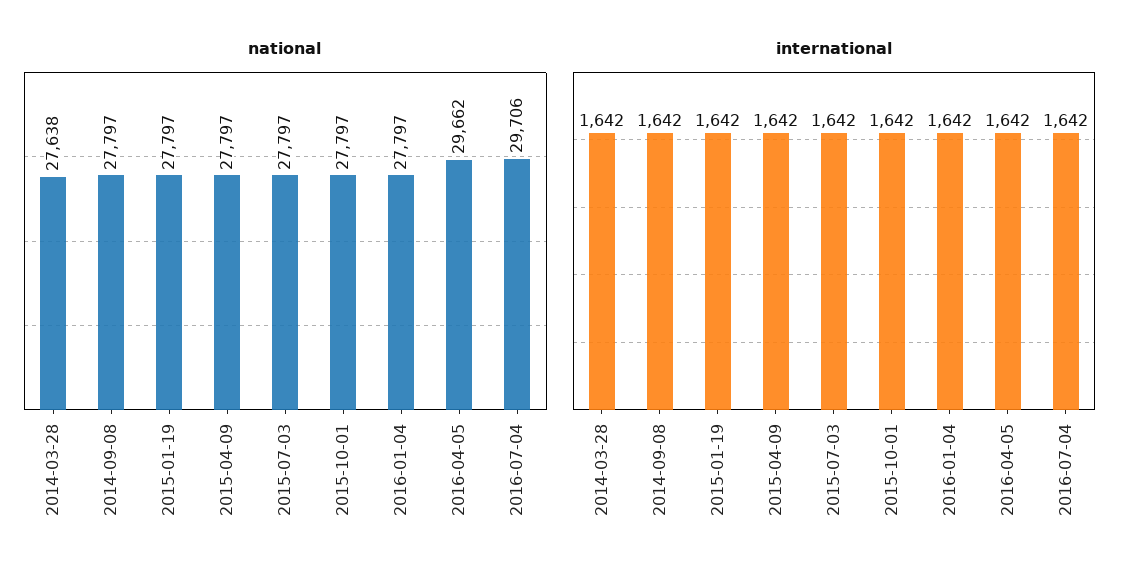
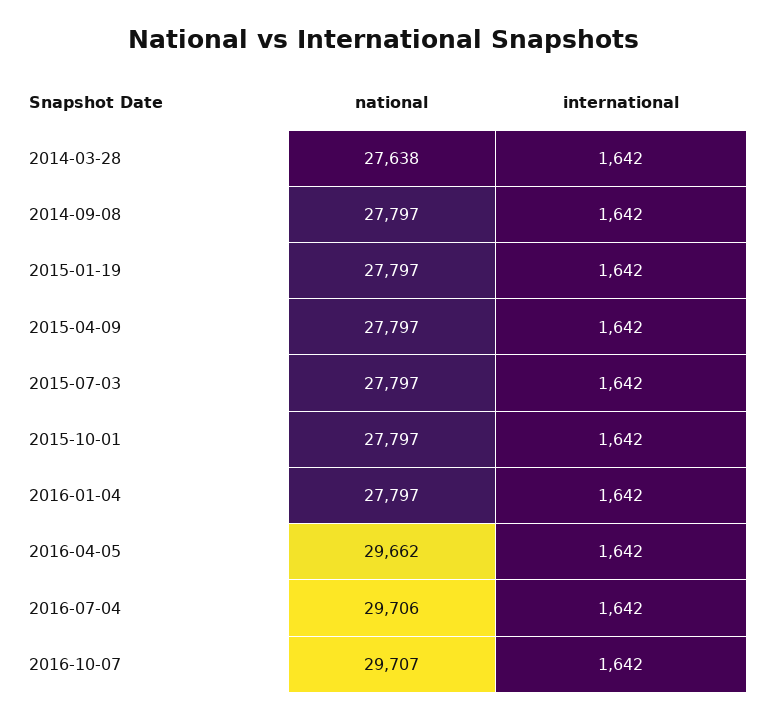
national, 2016-10-07: none -> 29707
international, 2016-10-07: none -> 1642

